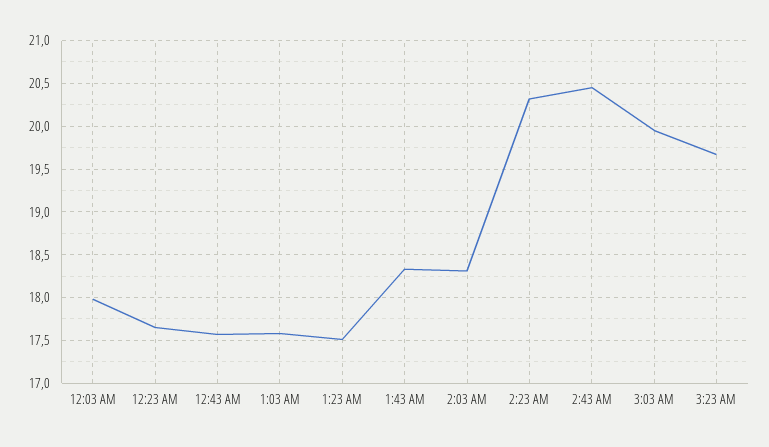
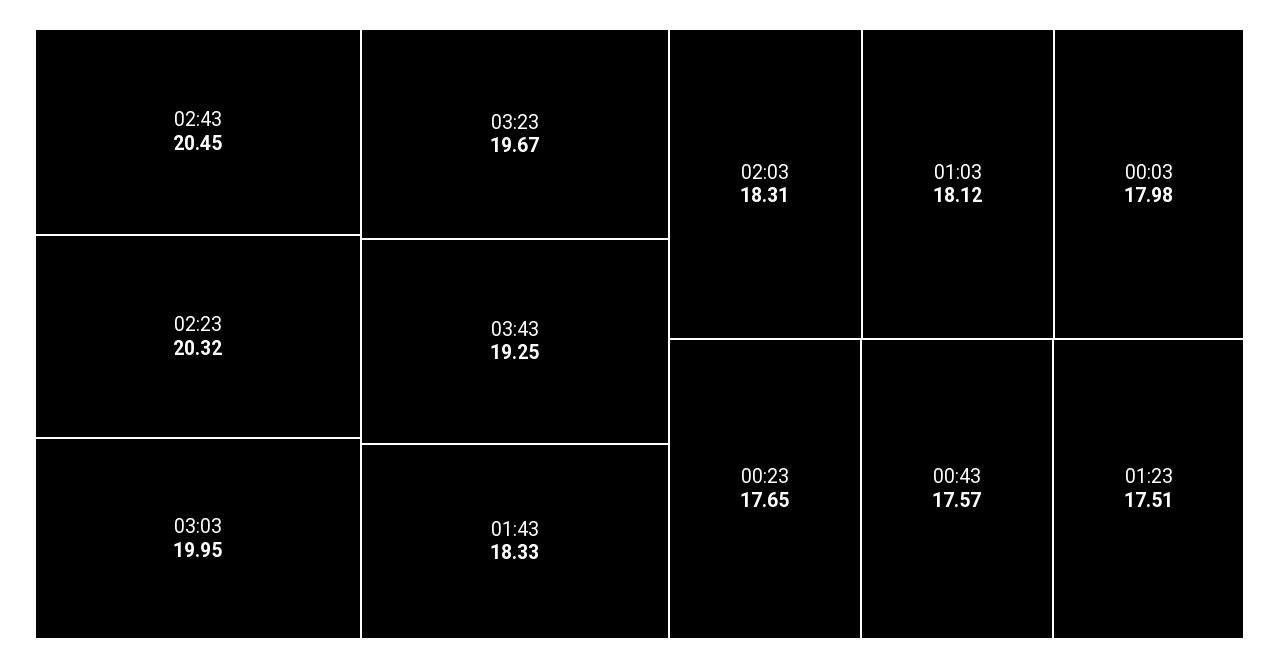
1:03 AM: 17.6 -> 18.12
03:43: none -> 19.25

